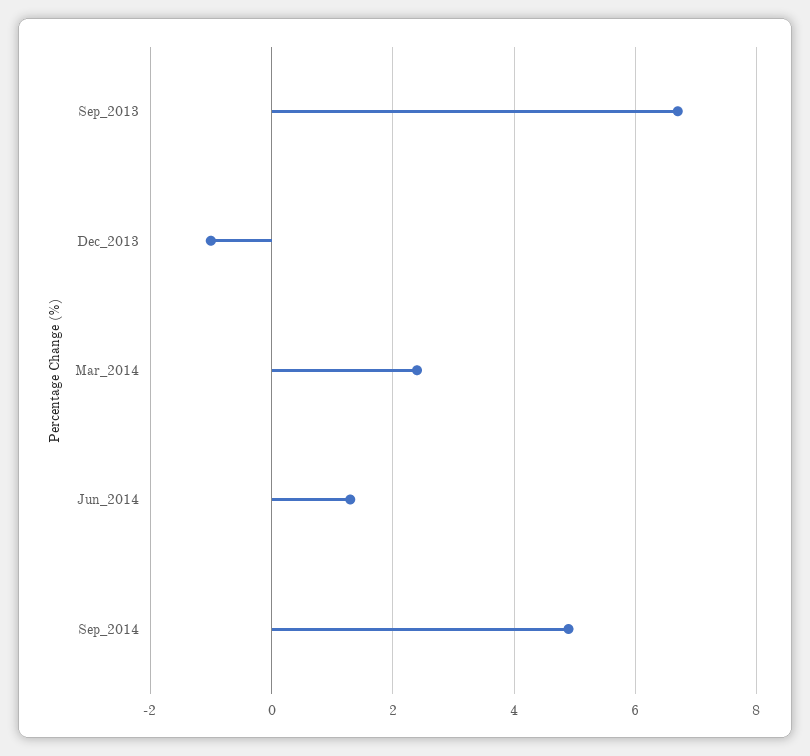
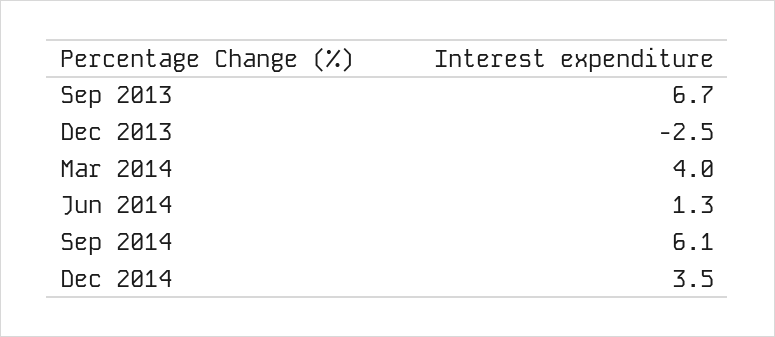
Dec_2013: -1 -> -2.5
Mar_2014: 2.5 -> 4
Sep_2014: 5 -> 6.1
Dec 2014: none -> 3.5

